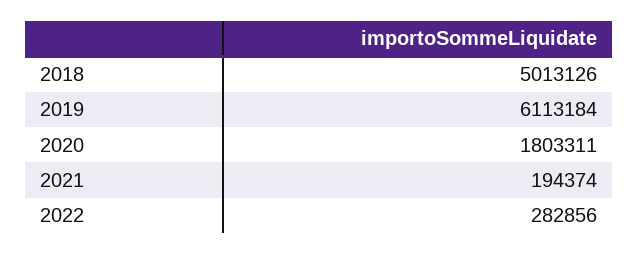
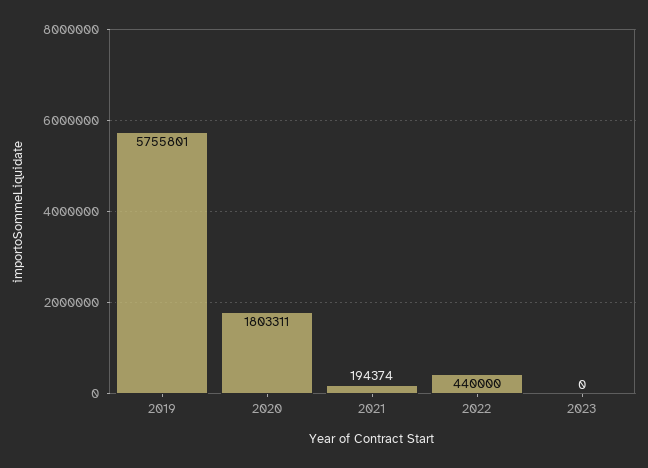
2018: 5013126 -> none
2019: 6113184 -> 5755801
2022: 282856 -> 440000
2023: none -> 0

